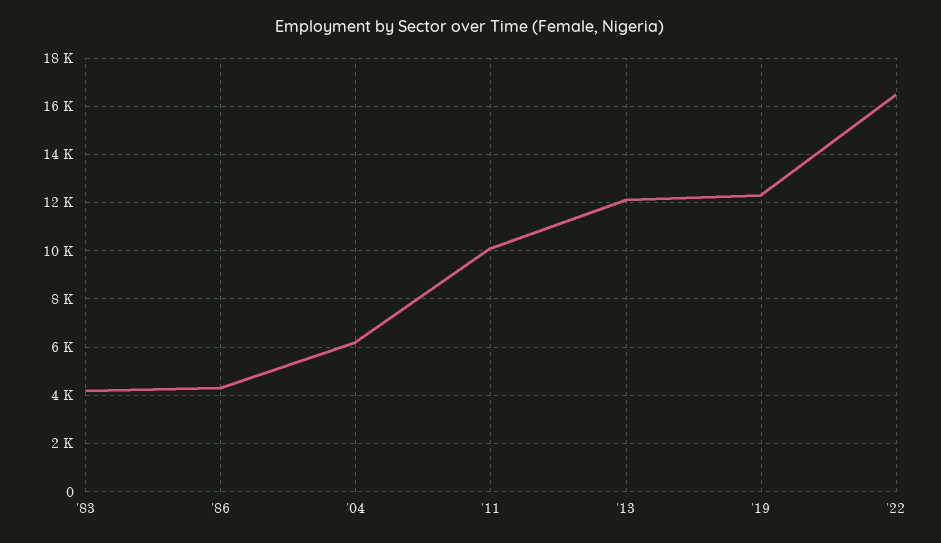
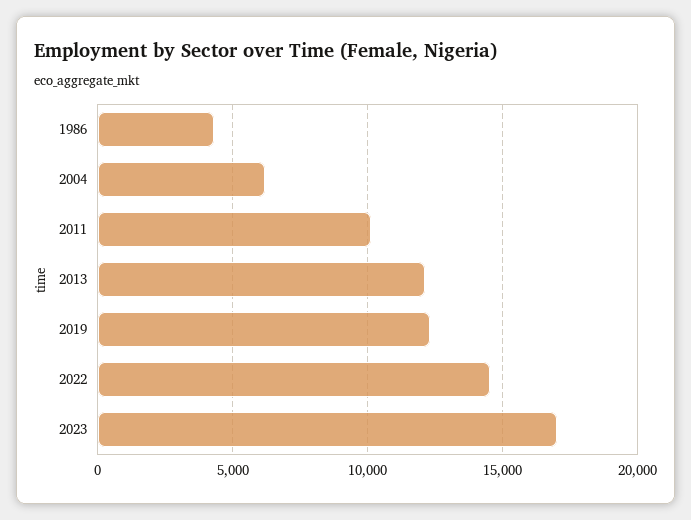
'83: 4250 -> none
'22: 16500 -> 14500
2023: none -> 17000

